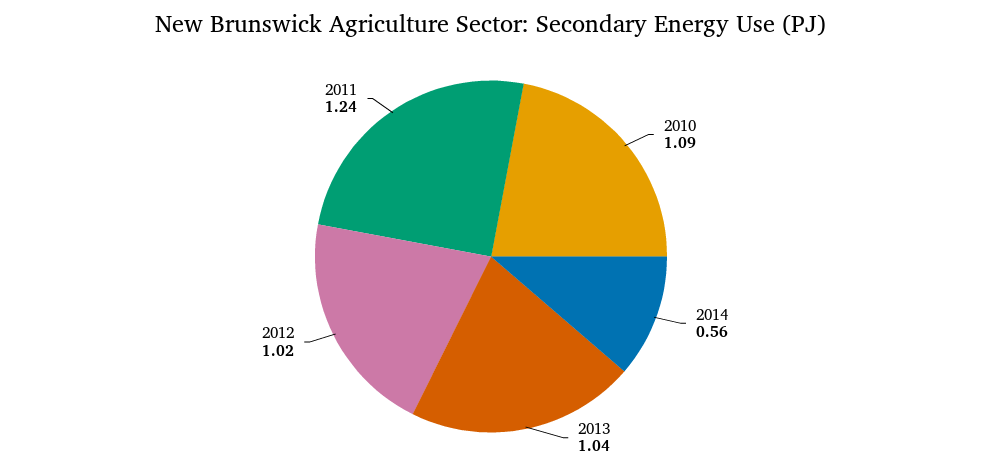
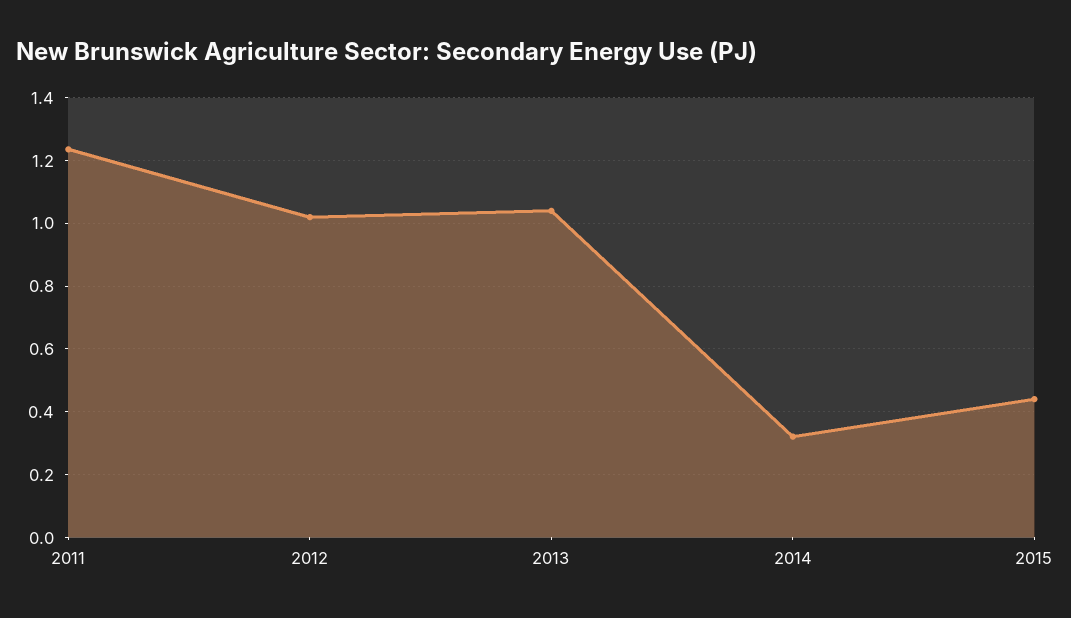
2010: 1.09 -> none
2014: 0.56 -> 0.32
2015: none -> 0.44

